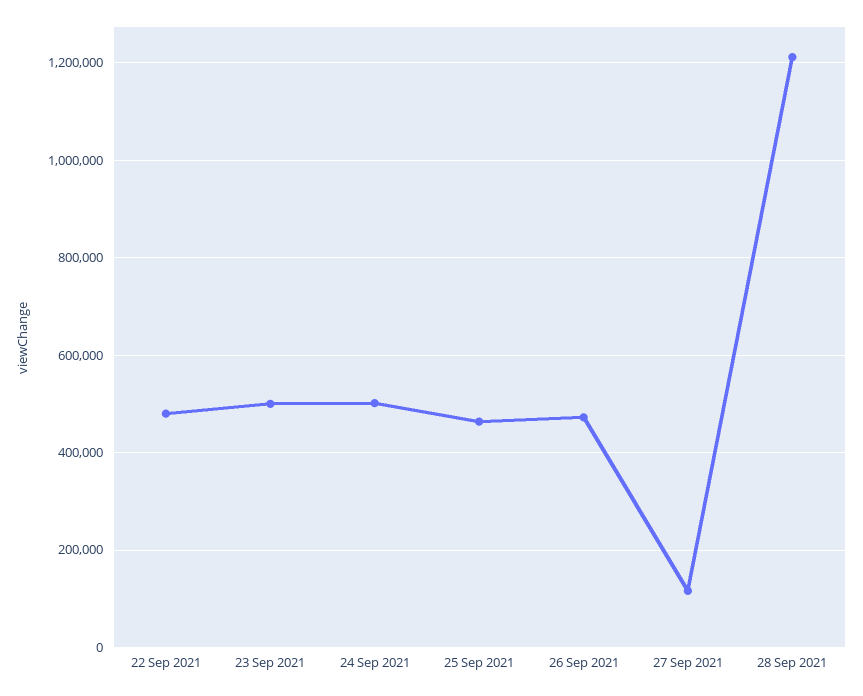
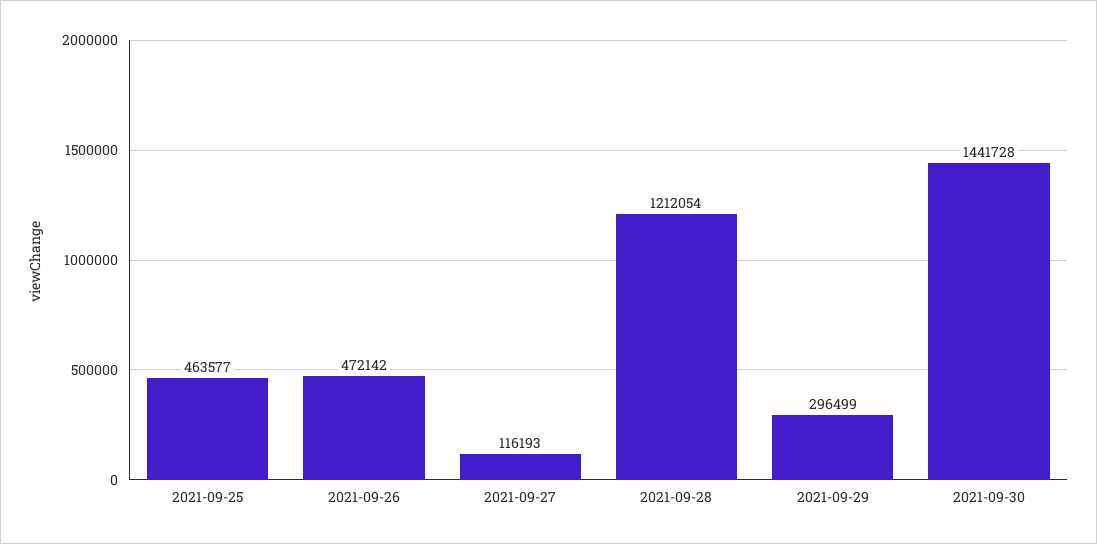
22 Sep 2021: 480000 -> none
23 Sep 2021: 500000 -> none
24 Sep 2021: 500000 -> none
2021-09-29: none -> 296499
2021-09-30: none -> 1441728

